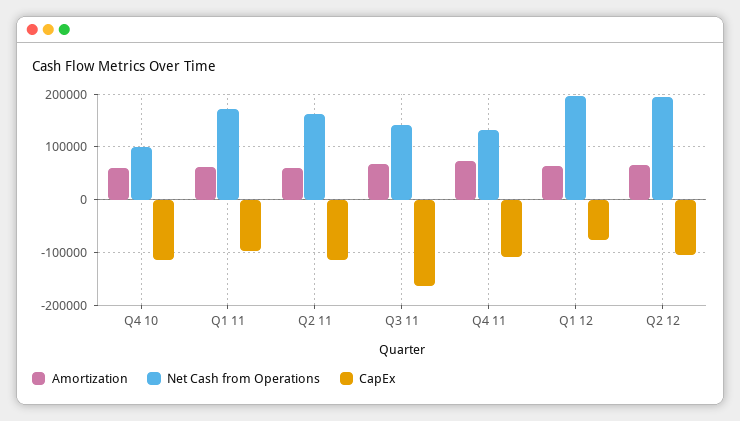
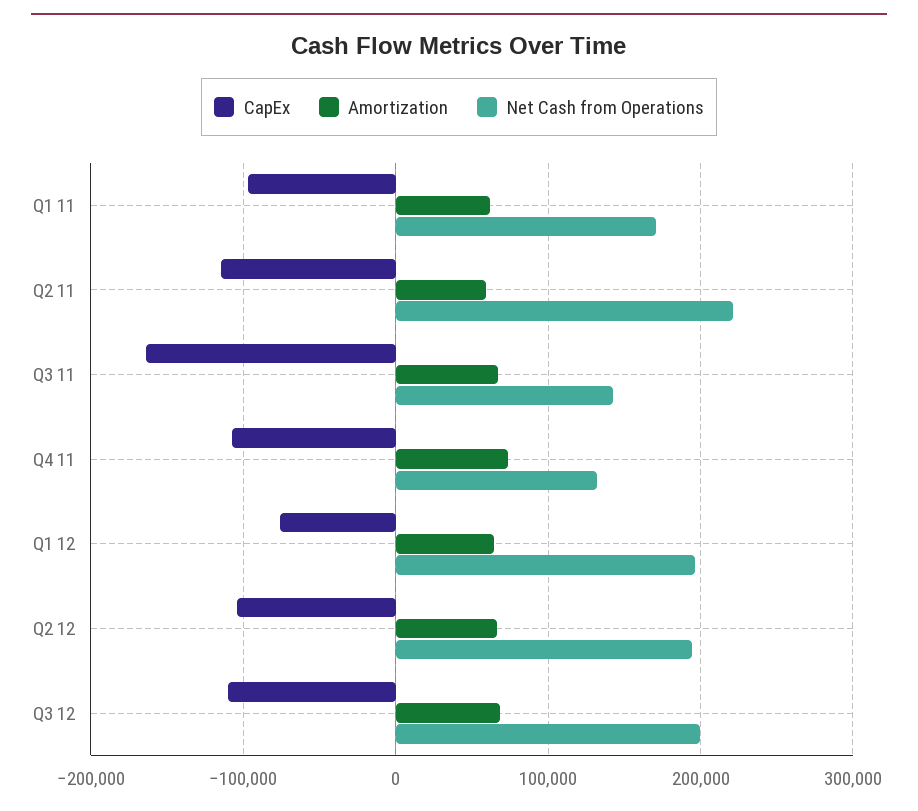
Amortization, Q4 10: 60000 -> none
Net Cash from Operations, Q4 10: 100000 -> none
CapEx, Q4 10: -120000 -> none
Net Cash from Operations, Q2 11: 160000 -> 220000
CapEx, Q3 12: none -> -110000
Amortization, Q3 12: none -> 70000
Net Cash from Operations, Q3 12: none -> 200000

